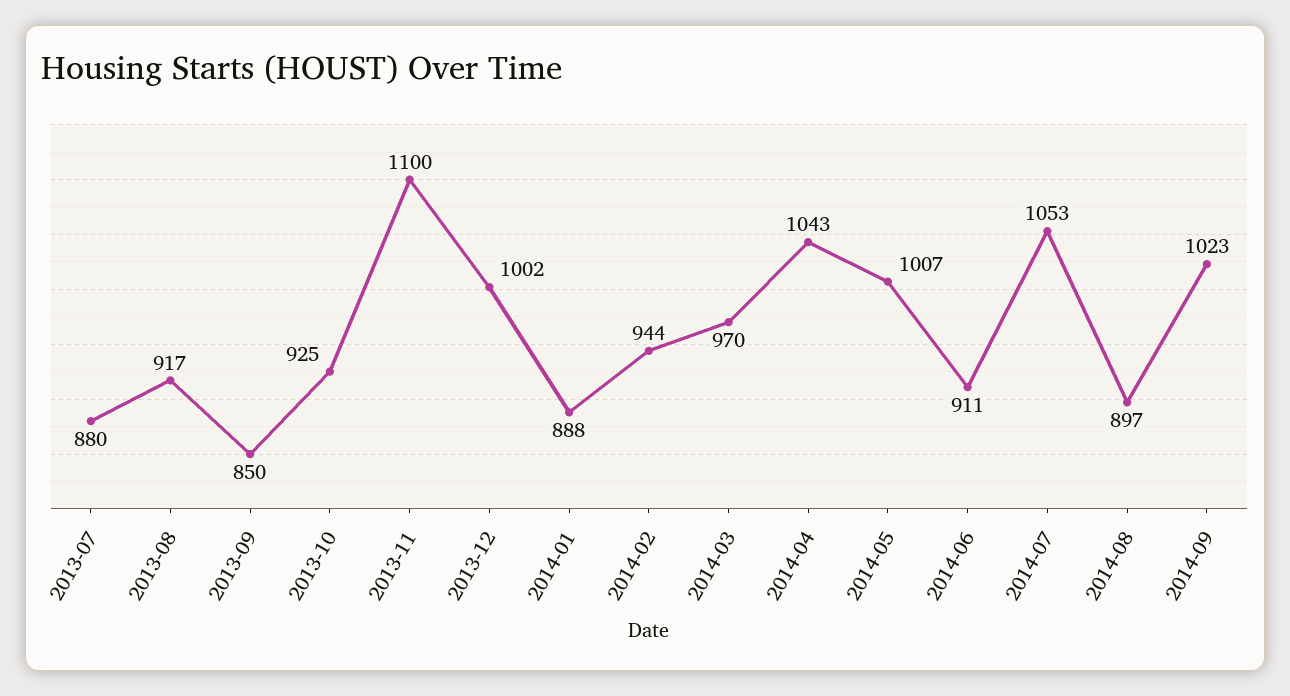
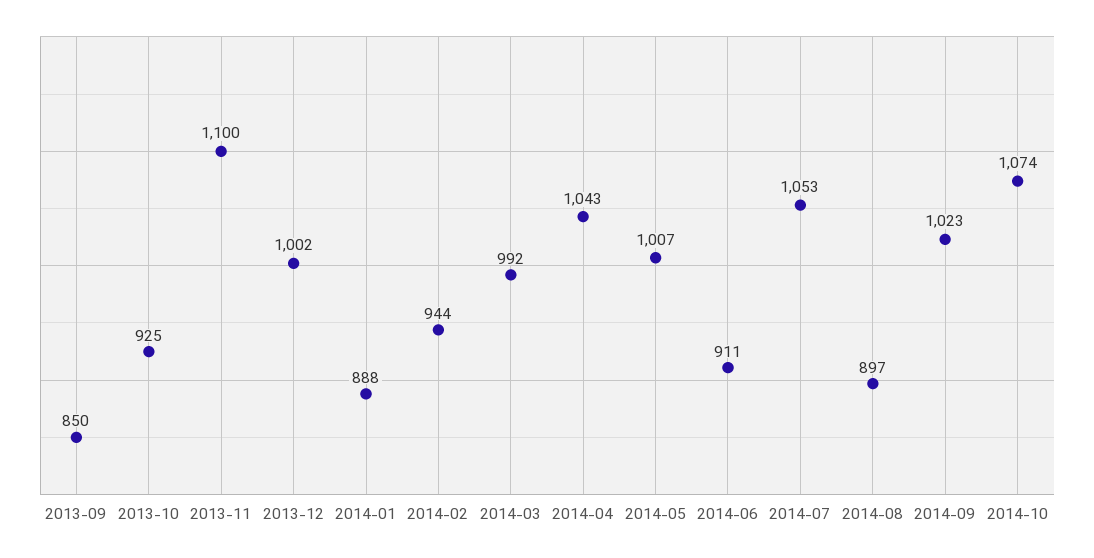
2013-07: 880 -> none
2013-08: 917 -> none
2014-03: 970 -> 992
2014-10: none -> 1074

